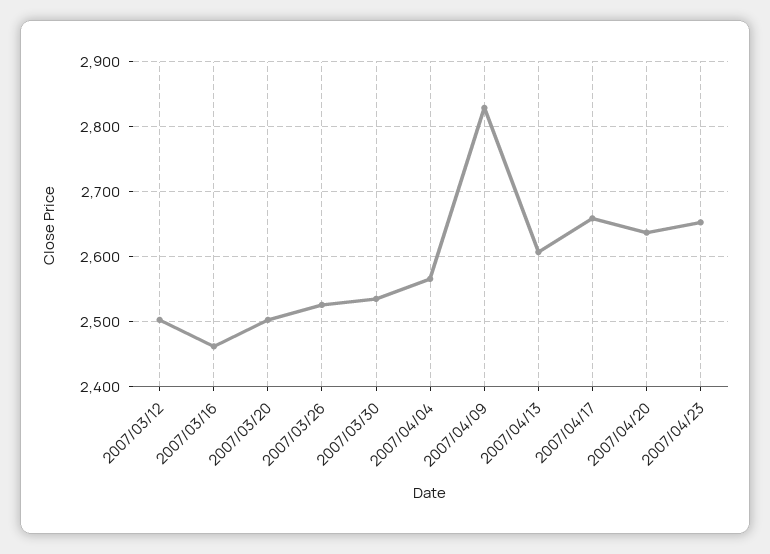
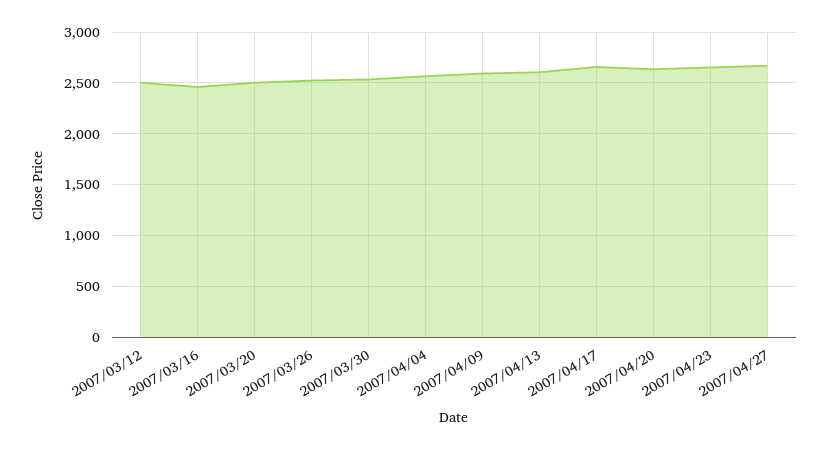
2007/04/09: 2830 -> 2600
2007/04/27: none -> 2700

